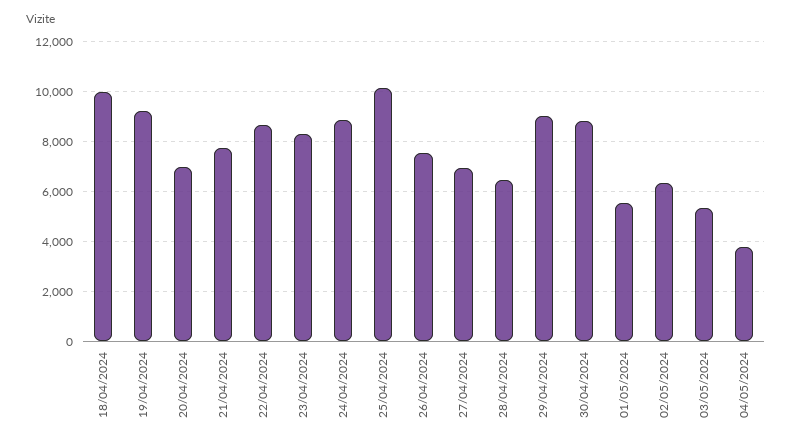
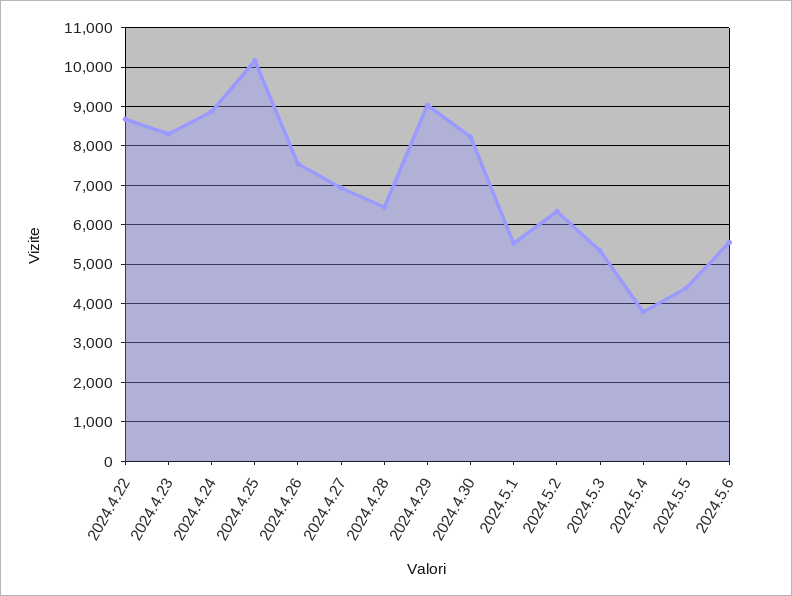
18/04/2024: 10000 -> none
19/04/2024: 9250 -> none
20/04/2024: 7000 -> none
21/04/2024: 7750 -> none
30/04/2024: 8750 -> 8200
2024.5.5: none -> 4400
2024.5.6: none -> 5600

